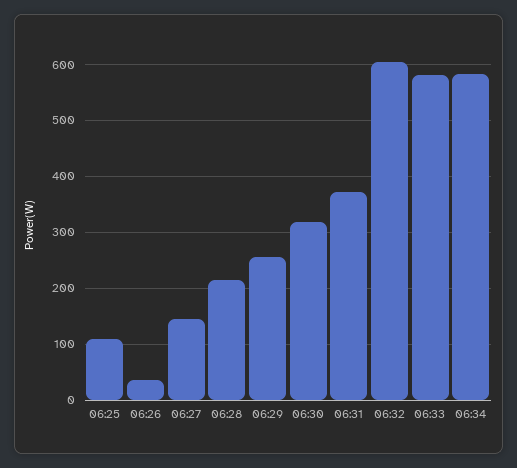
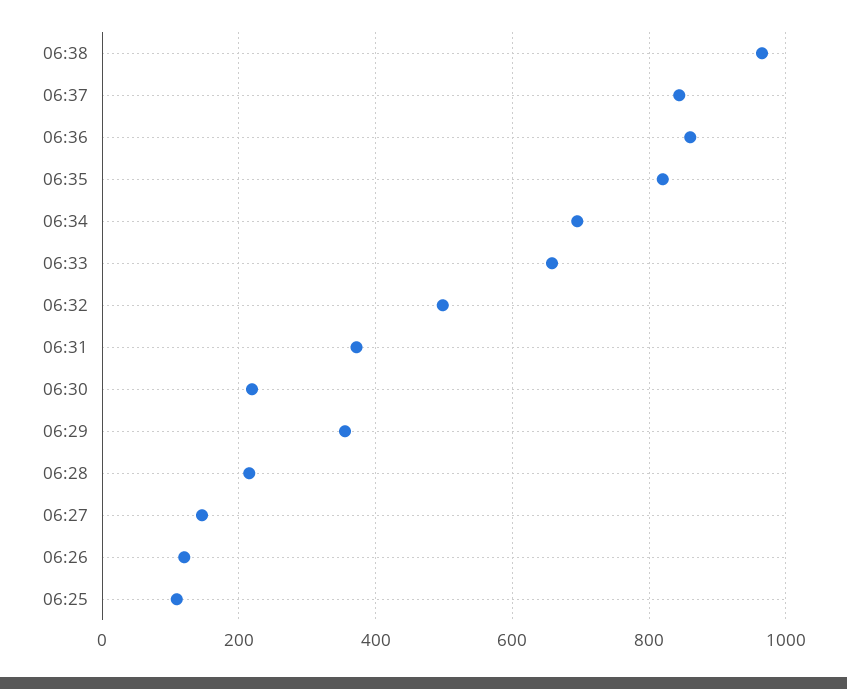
06:26: 40 -> 120
06:29: 260 -> 360
06:30: 320 -> 220
06:32: 600 -> 500
06:33: 580 -> 660
06:34: 580 -> 700
06:38: none -> 960
06:37: none -> 840
06:36: none -> 860
06:35: none -> 820

